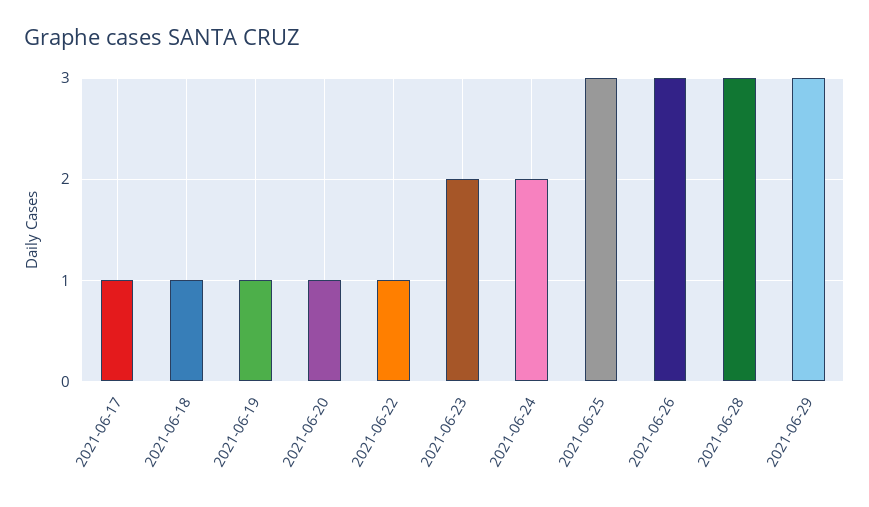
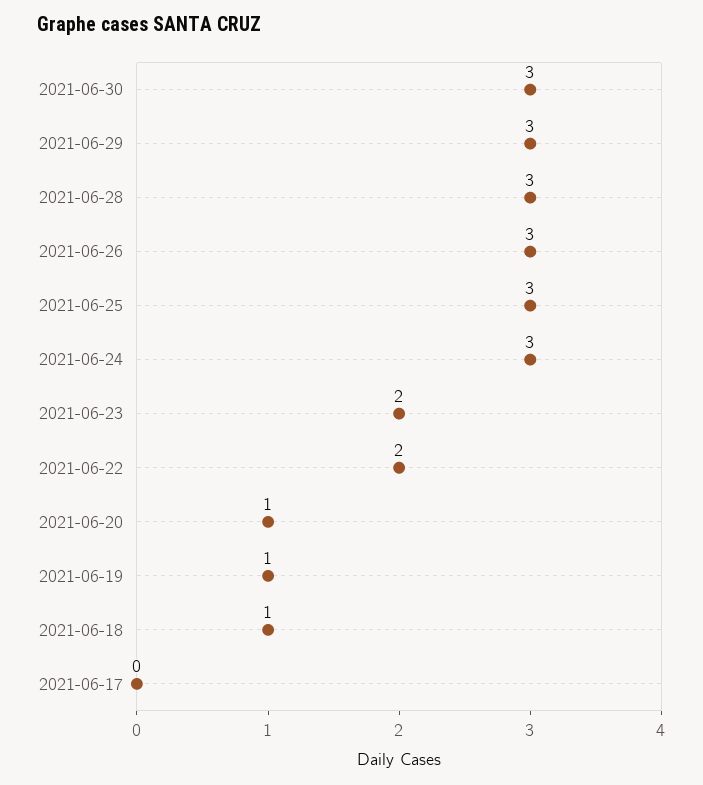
2021-06-17: 1 -> 0
2021-06-22: 1 -> 2
2021-06-24: 2 -> 3
2021-06-30: none -> 3

